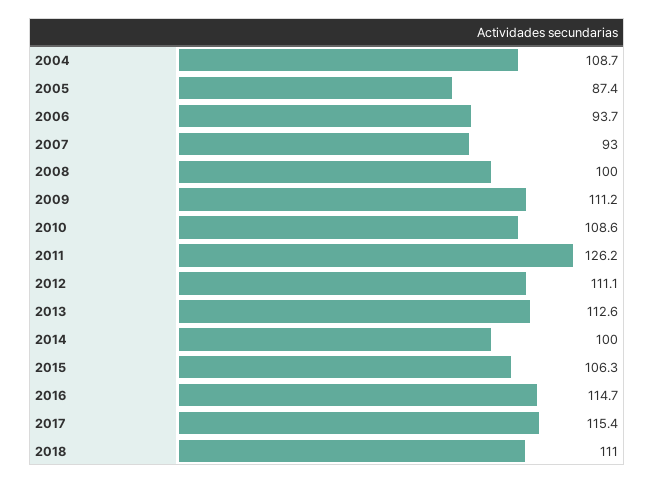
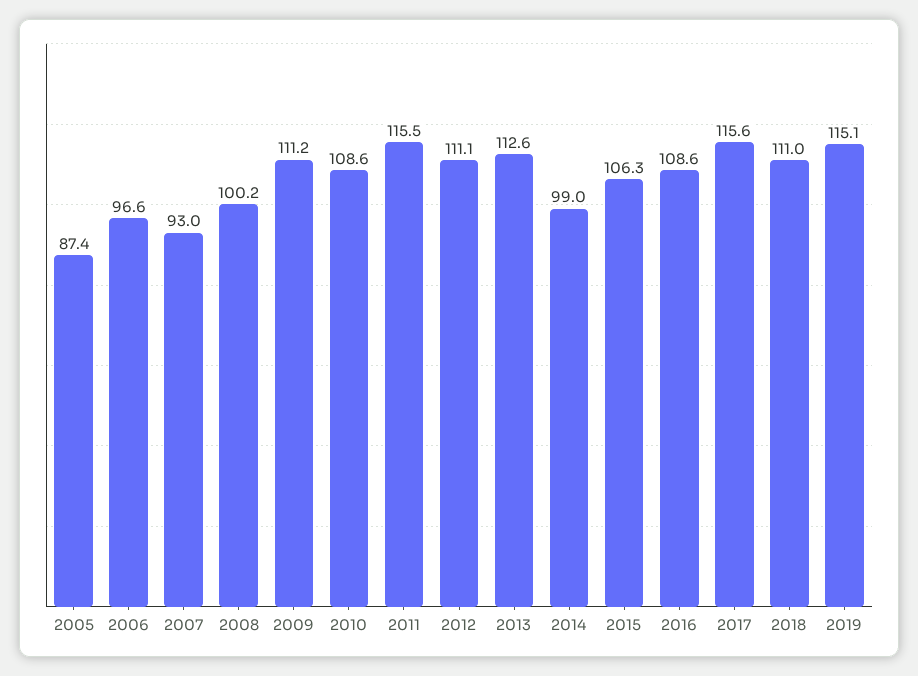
2004: 108.7 -> none
2006: 93.7 -> 96.6
2008: 100 -> 100.2
2011: 126.2 -> 115.5
2014: 100 -> 99
2016: 114.7 -> 108.6
2017: 115.4 -> 115.6
2019: none -> 115.1

